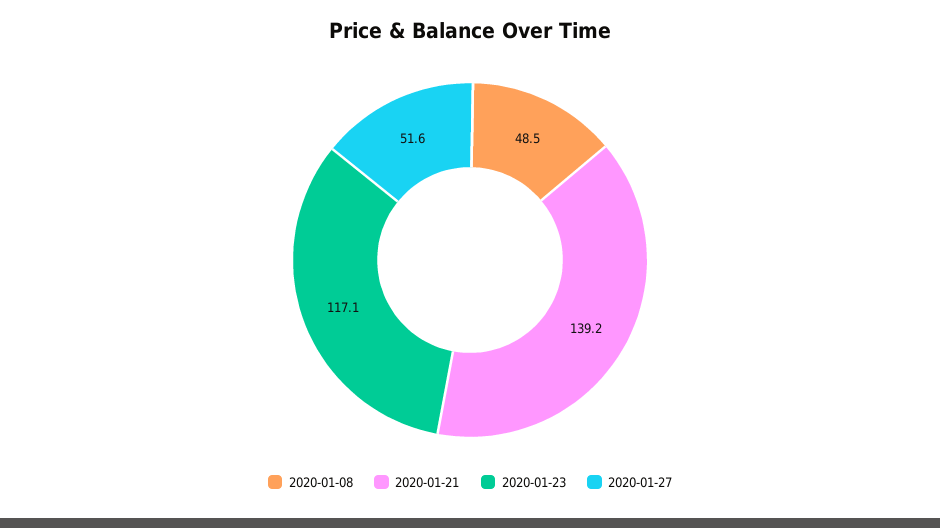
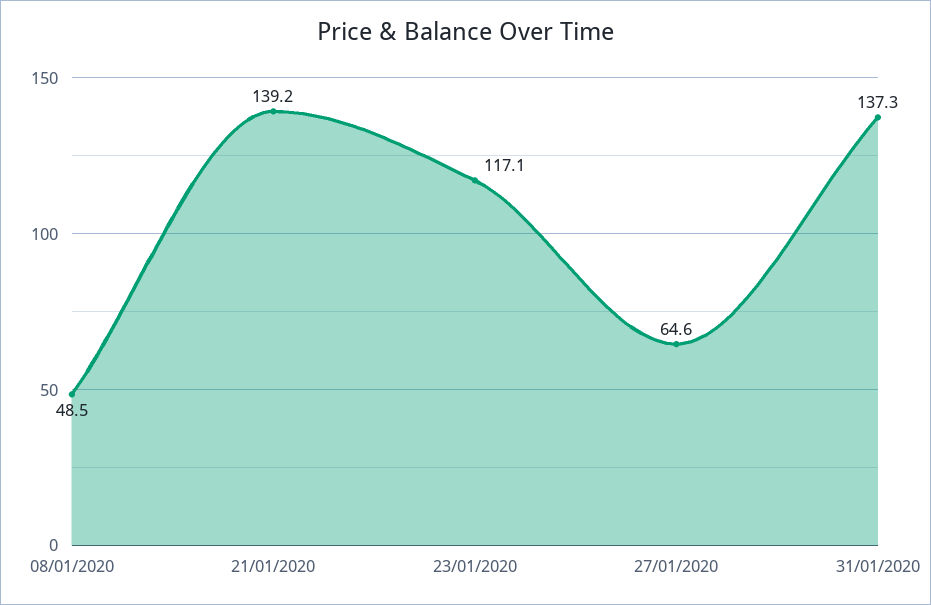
2020-01-27: 51.6 -> 64.6
31/01/2020: none -> 137.3

